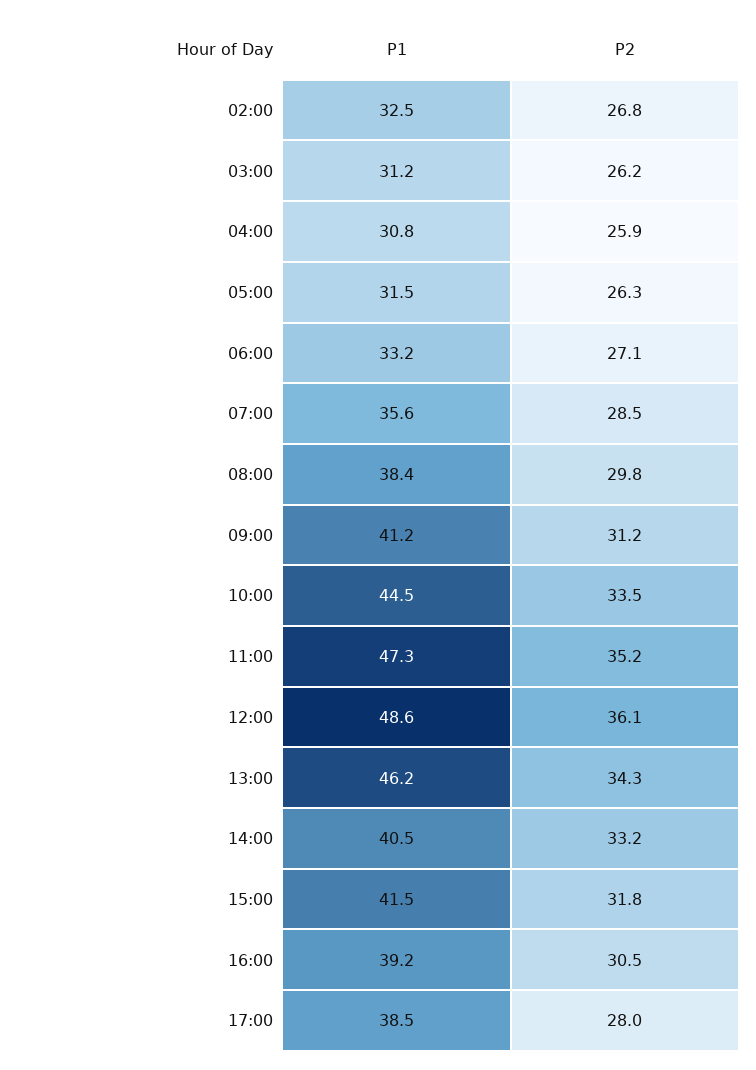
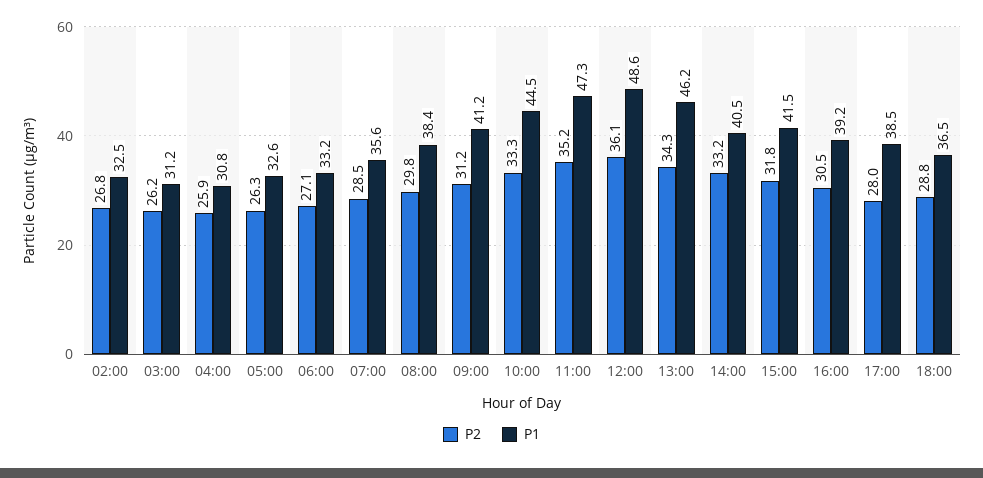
P1, 05:00: 31.5 -> 32.6
P2, 10:00: 33.5 -> 33.3
P2, 18:00: none -> 28.8
P1, 18:00: none -> 36.5

